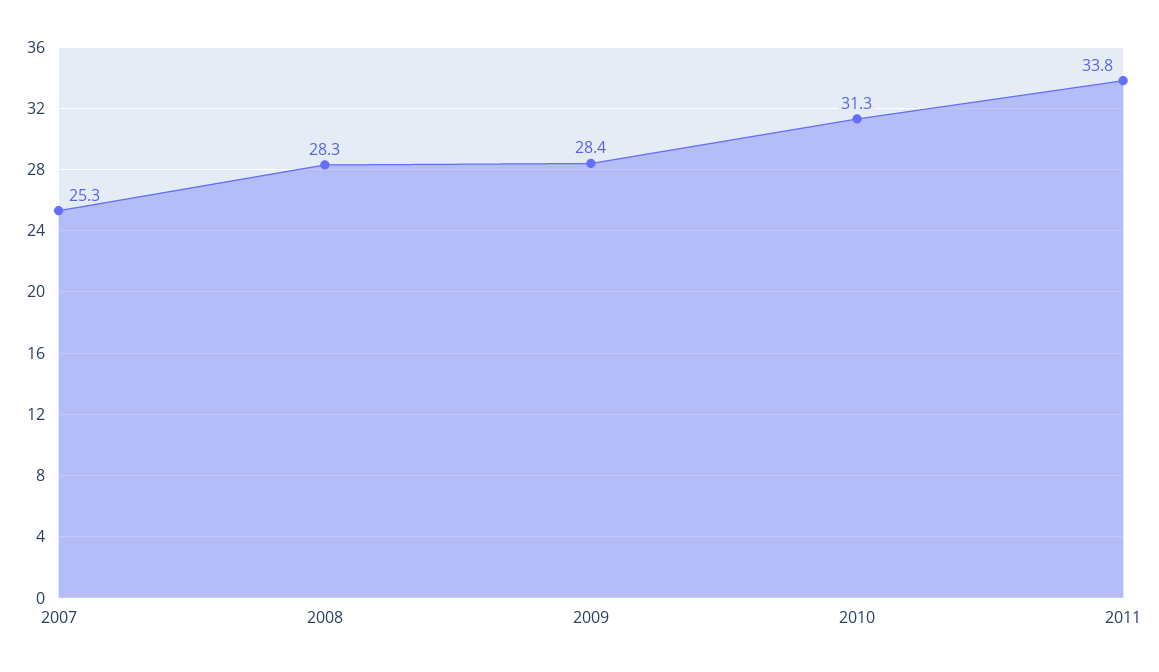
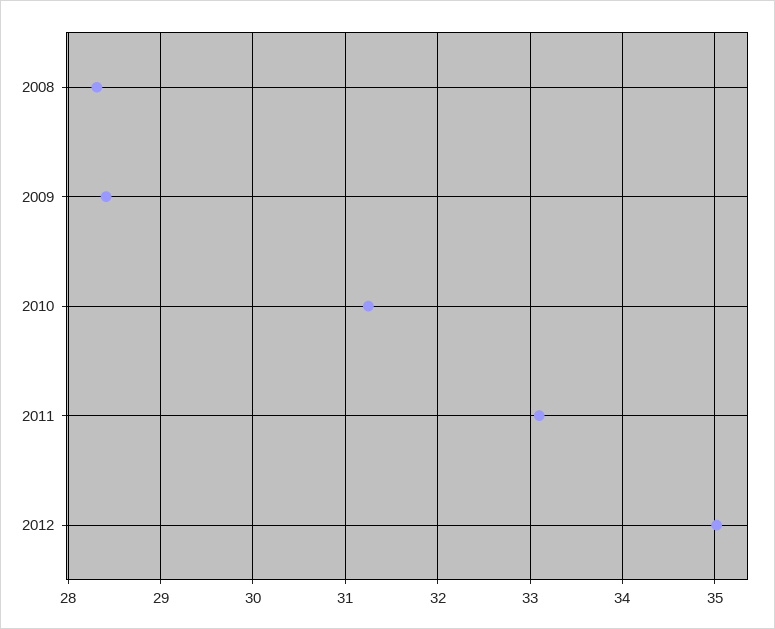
2007: 25.3 -> none
2011: 33.8 -> 33.1
2012: none -> 35

